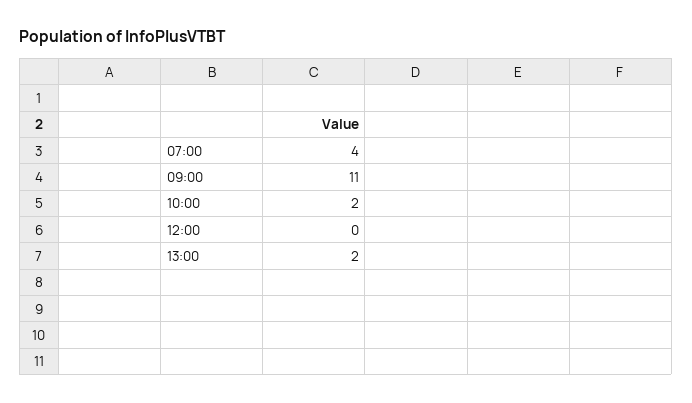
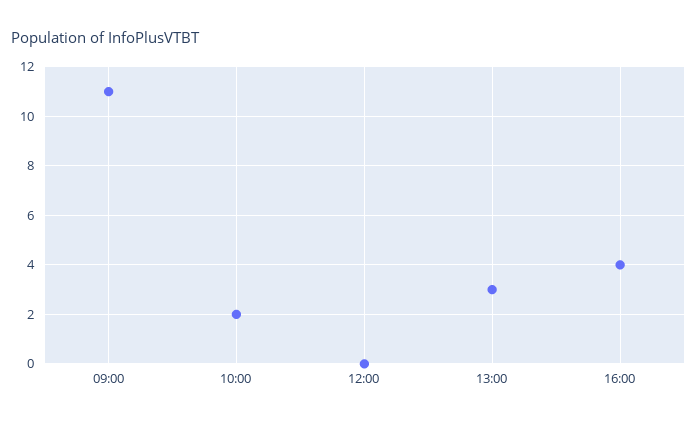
07:00: 4 -> none
13:00: 2 -> 3
16:00: none -> 4

